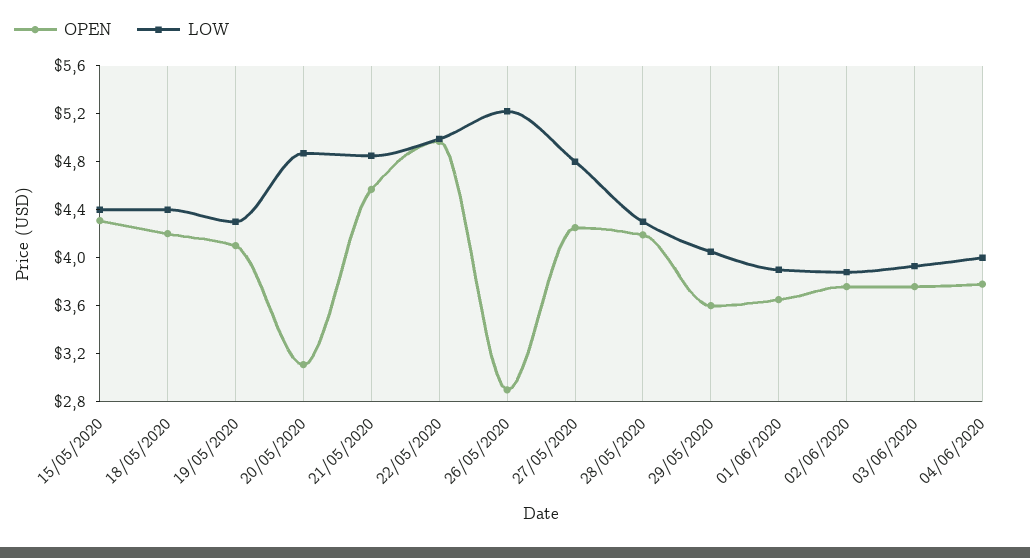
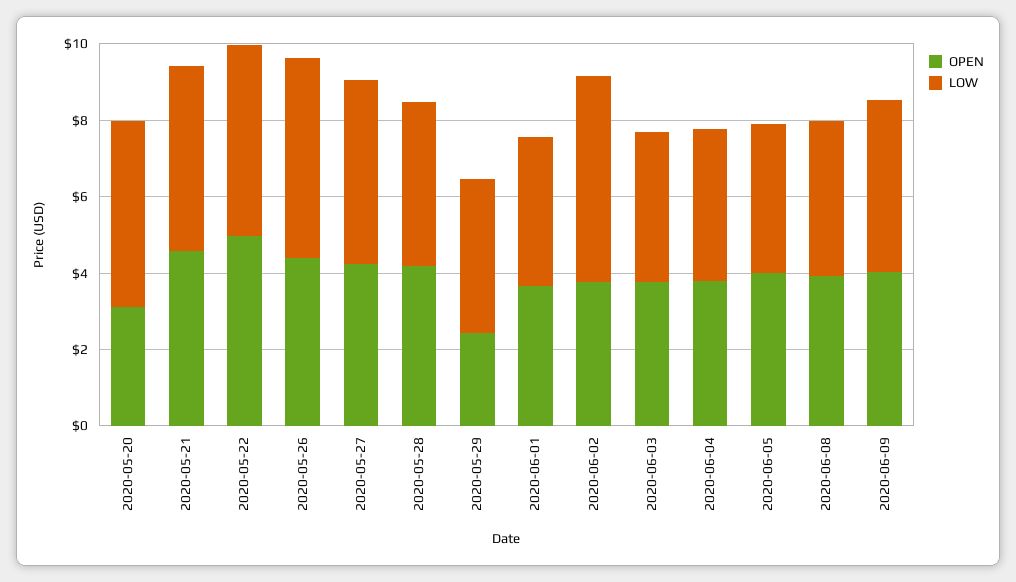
OPEN, 15/05/2020: 4.3 -> none
LOW, 15/05/2020: 4.4 -> none
OPEN, 18/05/2020: 4.2 -> none
LOW, 18/05/2020: 4.4 -> none
OPEN, 19/05/2020: 4.1 -> none
LOW, 19/05/2020: 4.3 -> none
OPEN, 26/05/2020: 2.9 -> 4.5
OPEN, 29/05/2020: 3.6 -> 2.5
LOW, 02/06/2020: 3.9 -> 5.5
OPEN, 2020-06-05: none -> 4
LOW, 2020-06-05: none -> 4
OPEN, 2020-06-08: none -> 4
LOW, 2020-06-08: none -> 4
OPEN, 2020-06-09: none -> 4
LOW, 2020-06-09: none -> 4.5

